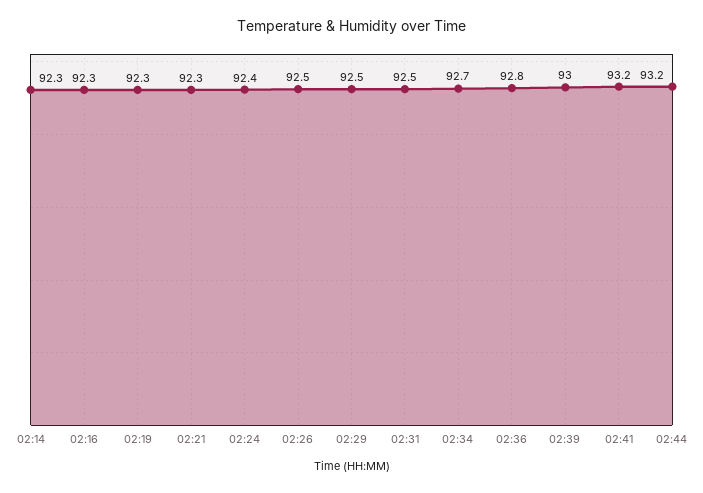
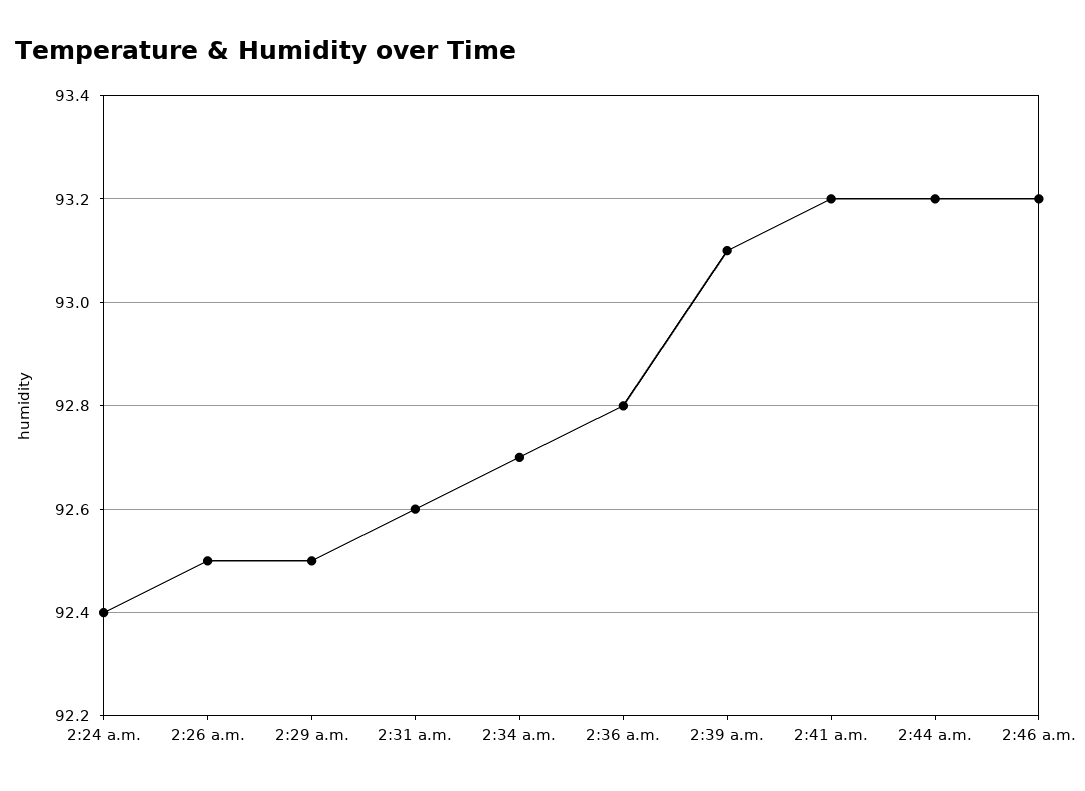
02:14: 92.3 -> none
02:16: 92.3 -> none
02:19: 92.3 -> none
02:21: 92.3 -> none
02:31: 92.5 -> 92.6
02:39: 93 -> 93.1
2:46 a.m.: none -> 93.2

